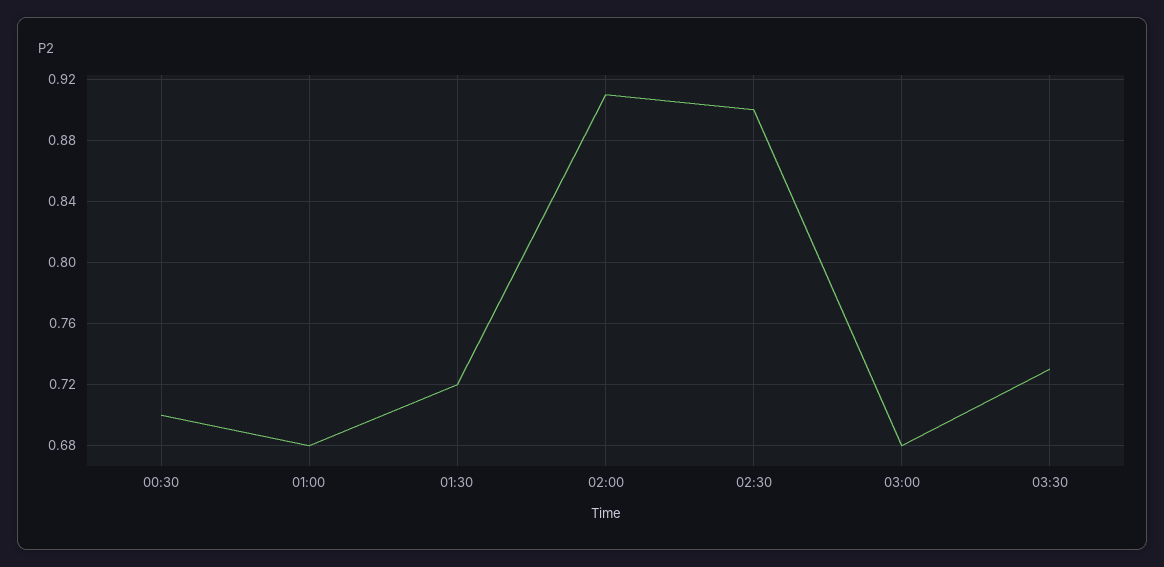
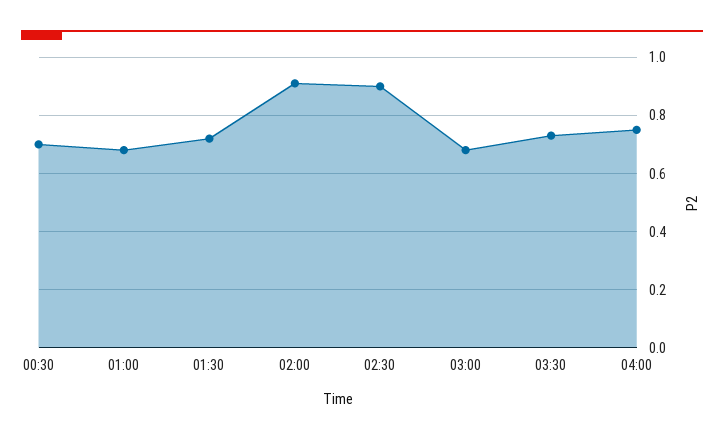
04:00: none -> 0.75

